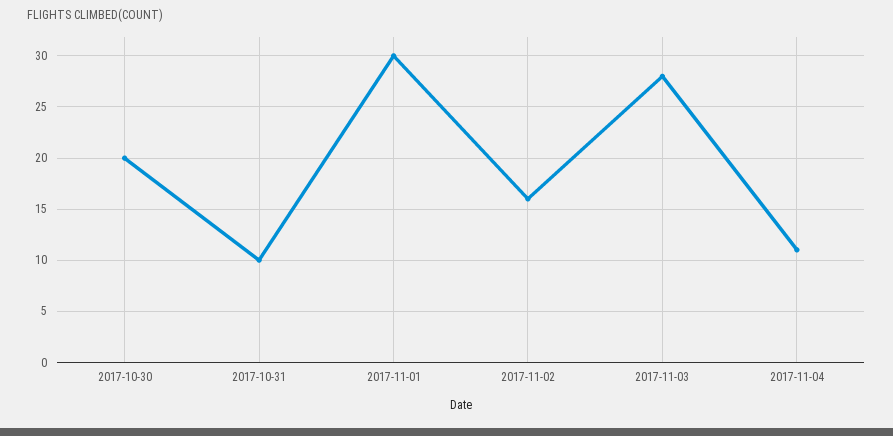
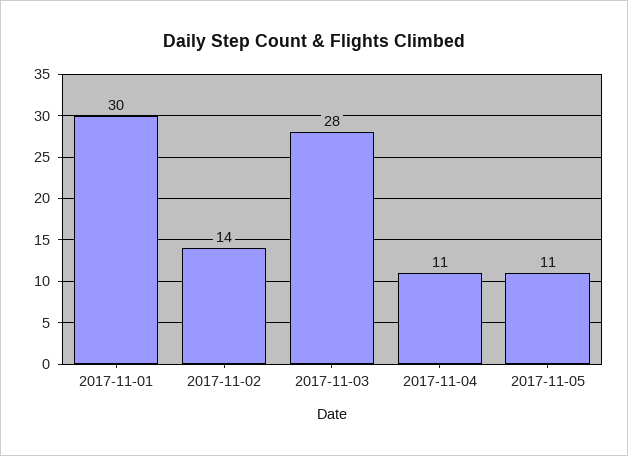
2017-10-30: 20 -> none
2017-10-31: 10 -> none
2017-11-02: 16 -> 14
2017-11-05: none -> 11

